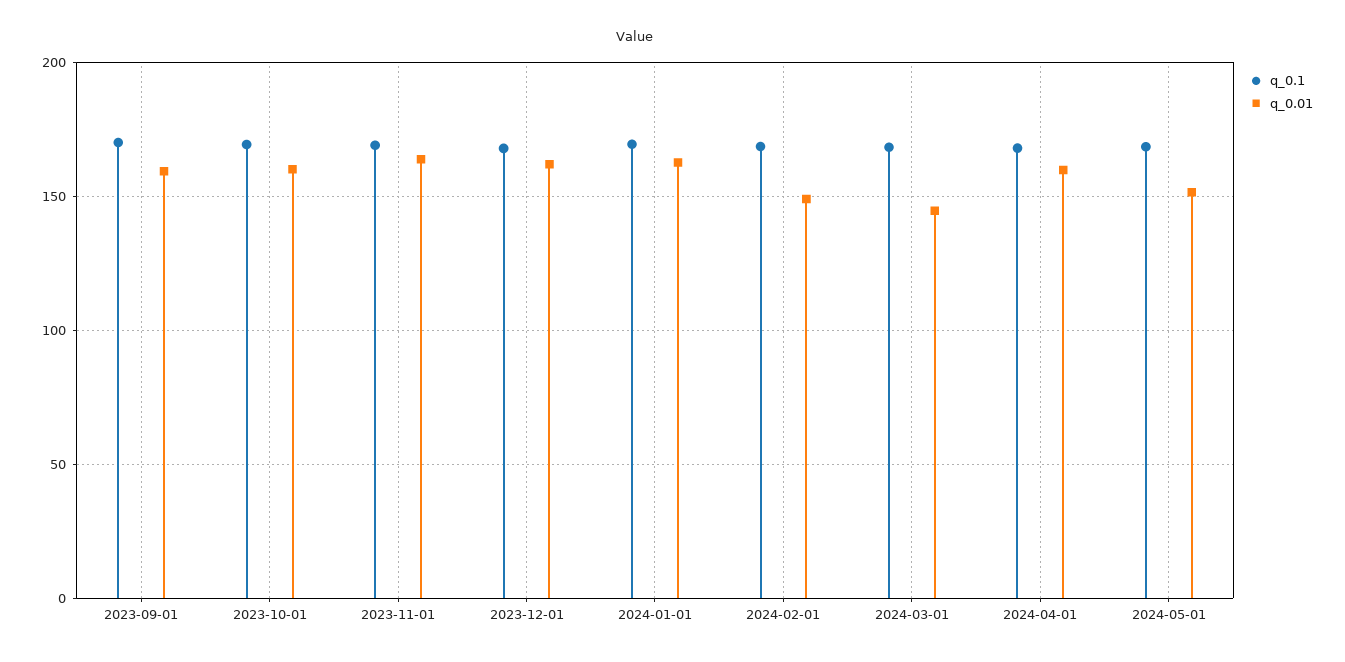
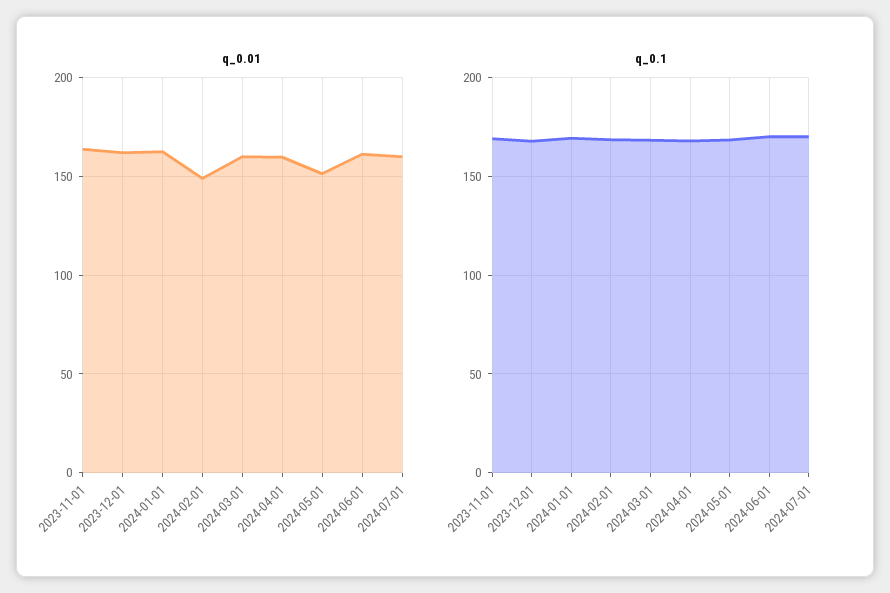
q_0.1, 2023-09-01: 170 -> none
q_0.01, 2023-09-01: 160 -> none
q_0.1, 2023-10-01: 170 -> none
q_0.01, 2023-10-01: 160 -> none
q_0.01, 2024-03-01: 145 -> 160
q_0.01, 2024-06-01: none -> 160
q_0.01, 2024-07-01: none -> 160
q_0.1, 2024-06-01: none -> 170
q_0.1, 2024-07-01: none -> 170

